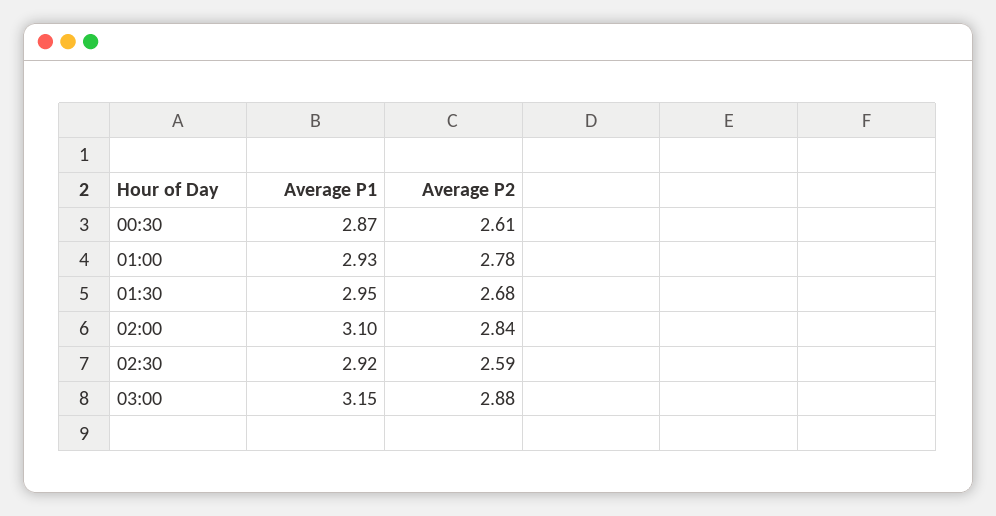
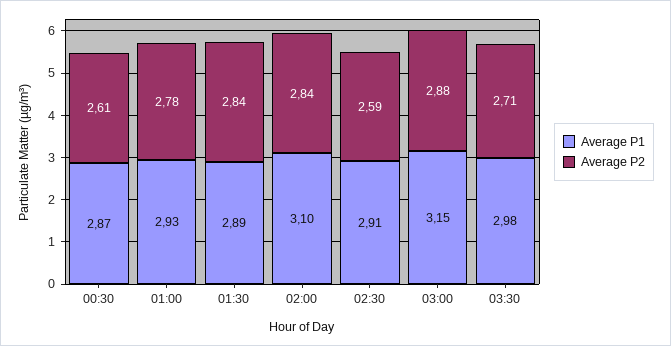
Average P1, 01:30: 2.95 -> 2.89
Average P2, 01:30: 2.68 -> 2.84
Average P1, 02:30: 2.92 -> 2.91
Average P1, 03:30: none -> 2.98
Average P2, 03:30: none -> 2.71

